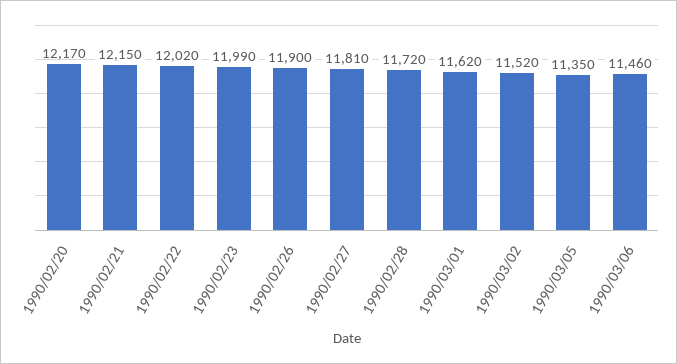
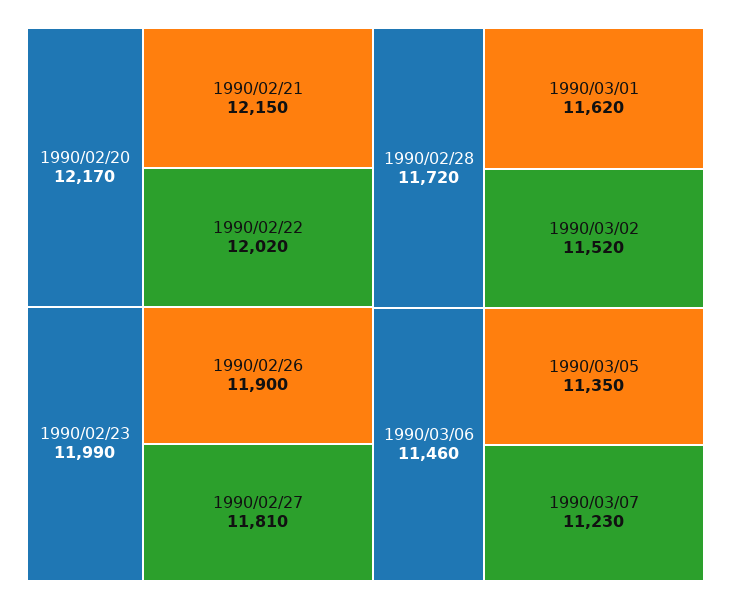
1990/03/07: none -> 11230

